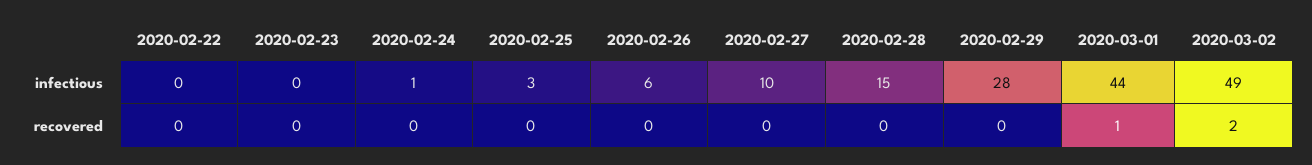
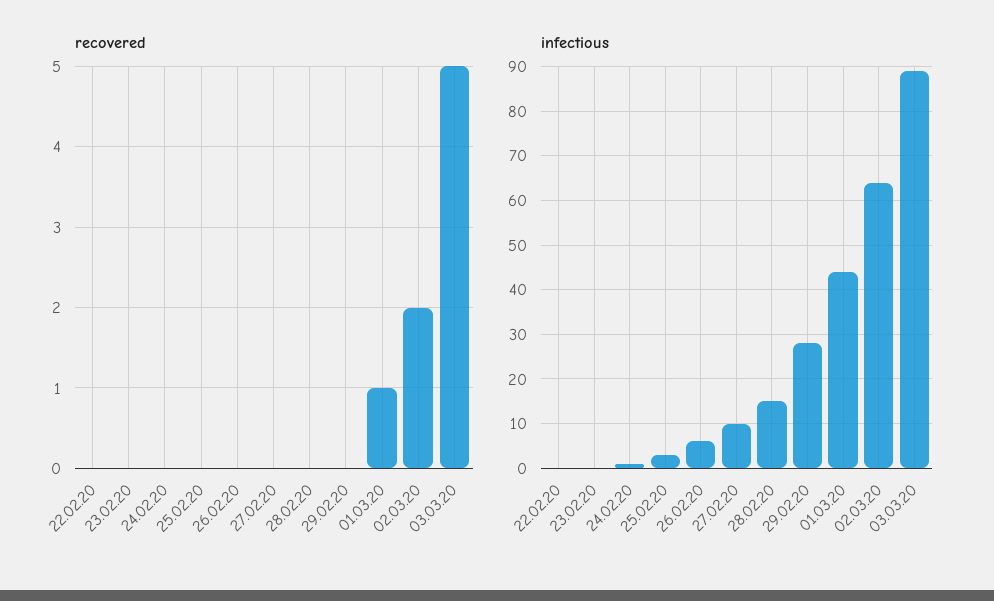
infectious, 2020-03-02: 49 -> 65
recovered, 03.03.20: none -> 5
infectious, 03.03.20: none -> 90

